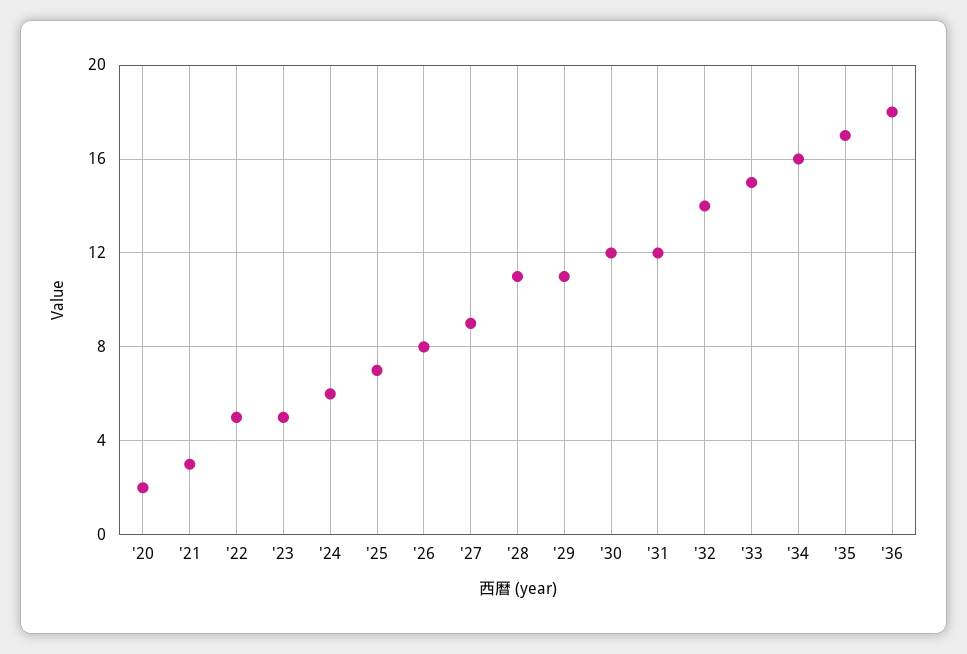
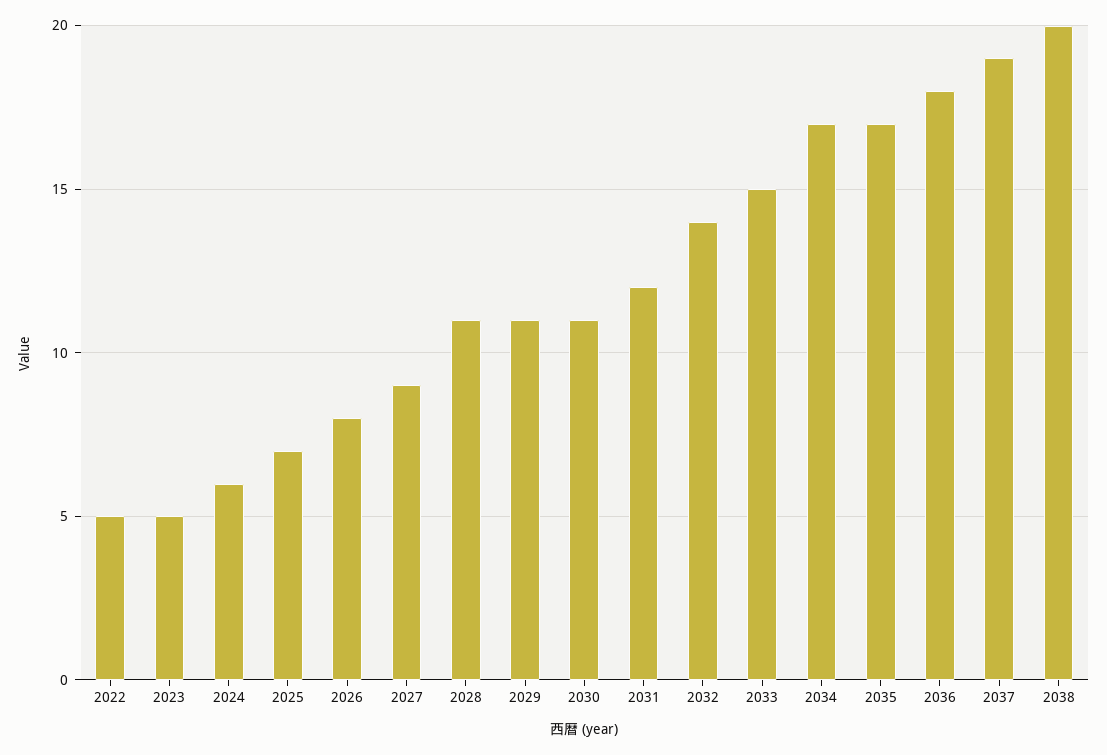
'20: 2 -> none
'21: 3 -> none
'30: 12 -> 11
'34: 16 -> 17
2037: none -> 19
2038: none -> 20

